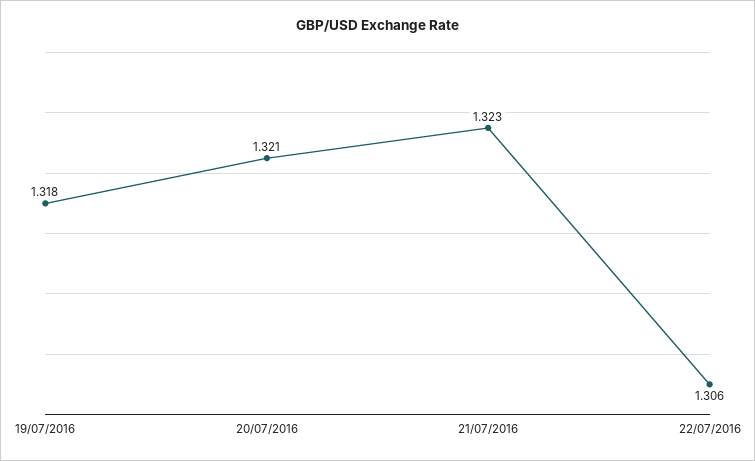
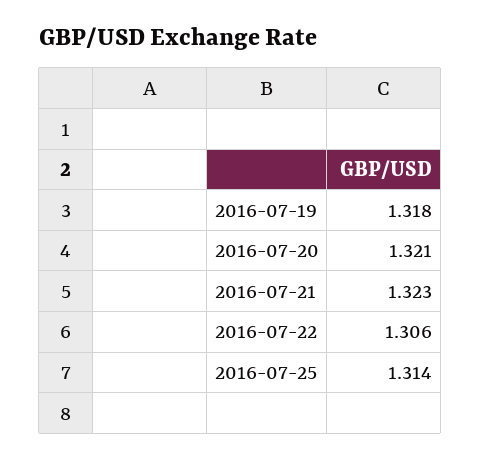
2016-07-25: none -> 1.314

